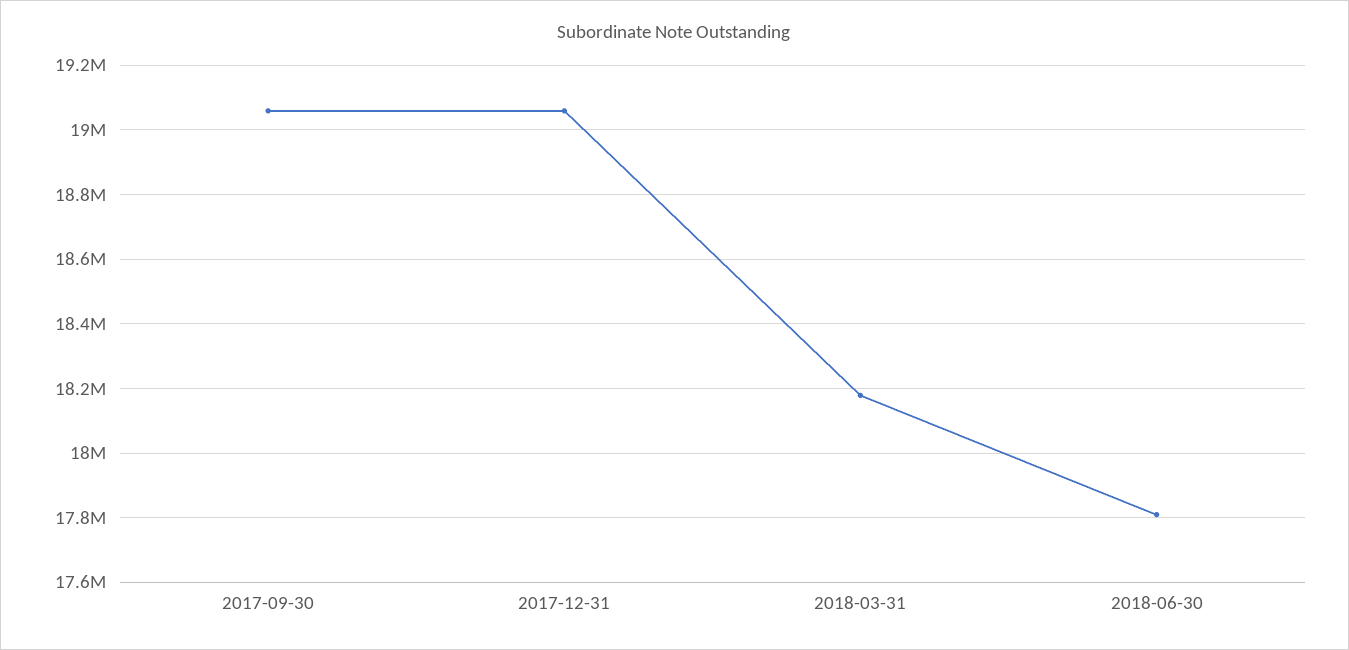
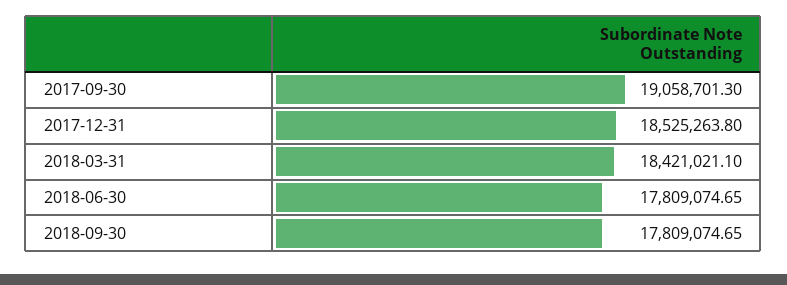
2017-12-31: 19060000 -> 18525263.8
2018-03-31: 18180000 -> 18421021.1
2018-09-30: none -> 17809074.65

